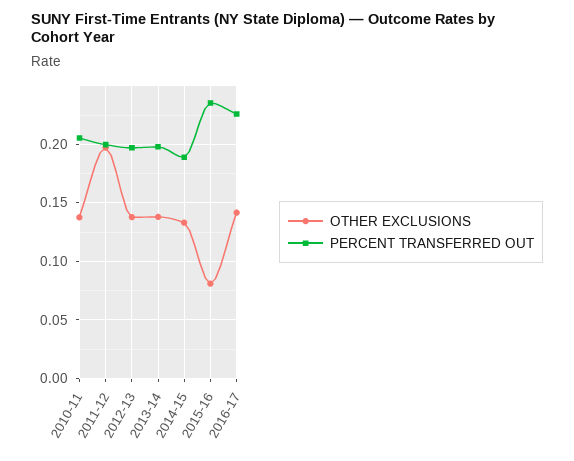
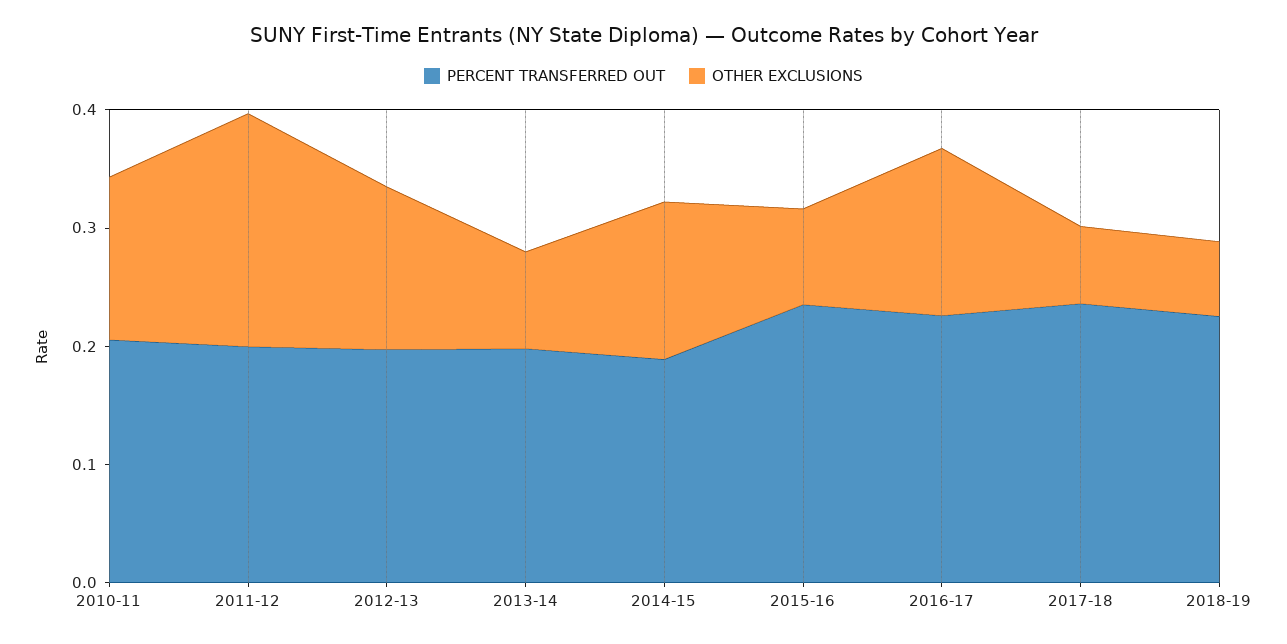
OTHER EXCLUSIONS, 2013-14: 0.14 -> 0.08
PERCENT TRANSFERRED OUT, 2017-18: none -> 0.24
OTHER EXCLUSIONS, 2017-18: none -> 0.06
PERCENT TRANSFERRED OUT, 2018-19: none -> 0.22
OTHER EXCLUSIONS, 2018-19: none -> 0.06

